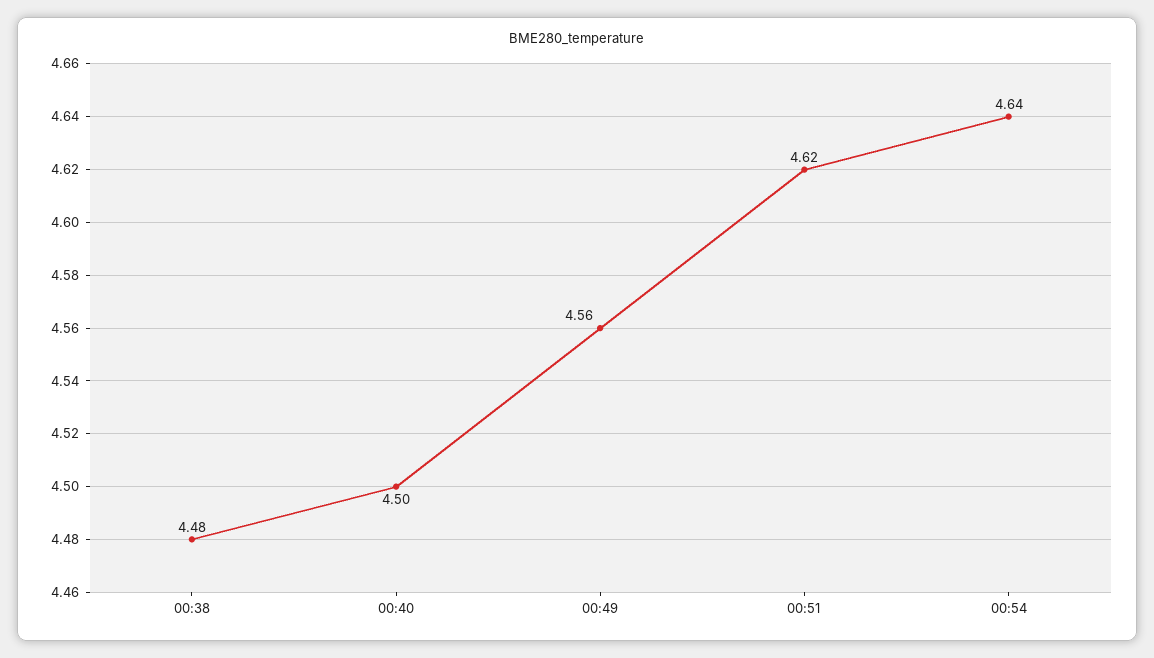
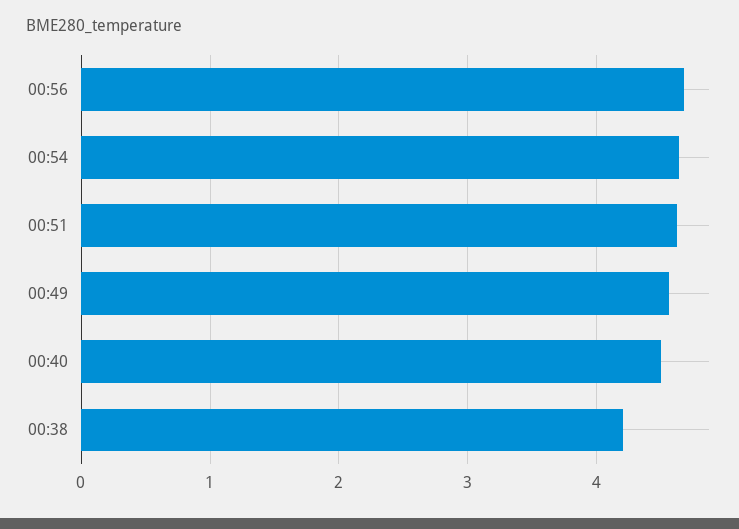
00:38: 4.48 -> 4.2
00:56: none -> 4.7

